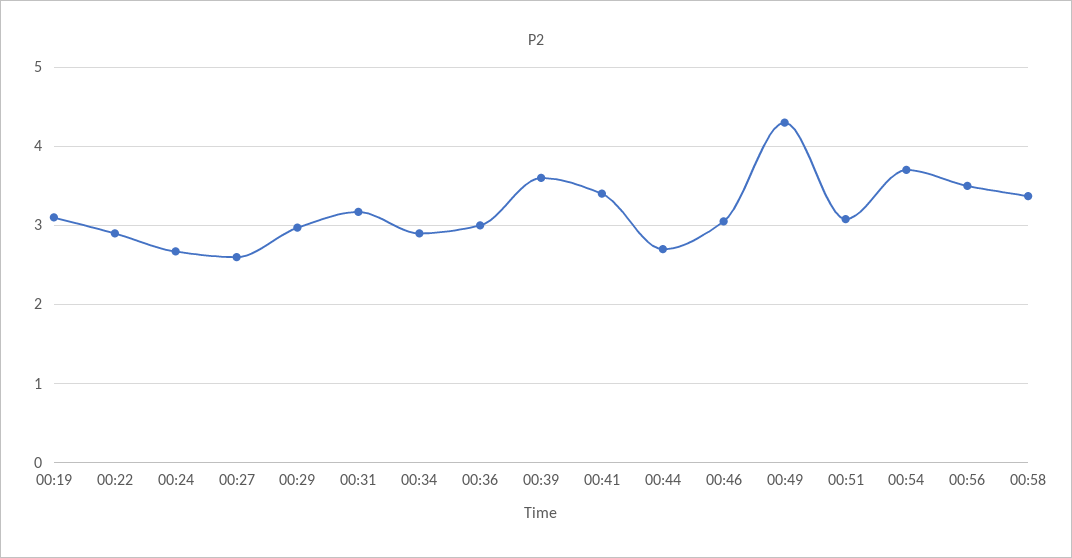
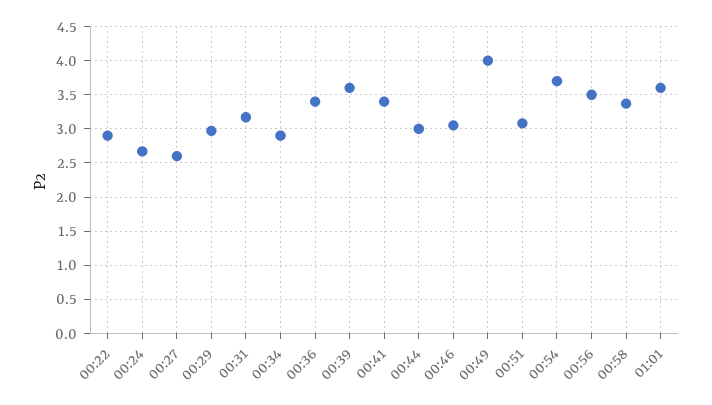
00:19: 3.1 -> none
00:36: 3 -> 3.4
00:44: 2.7 -> 3
00:49: 4.3 -> 4
01:01: none -> 3.6

